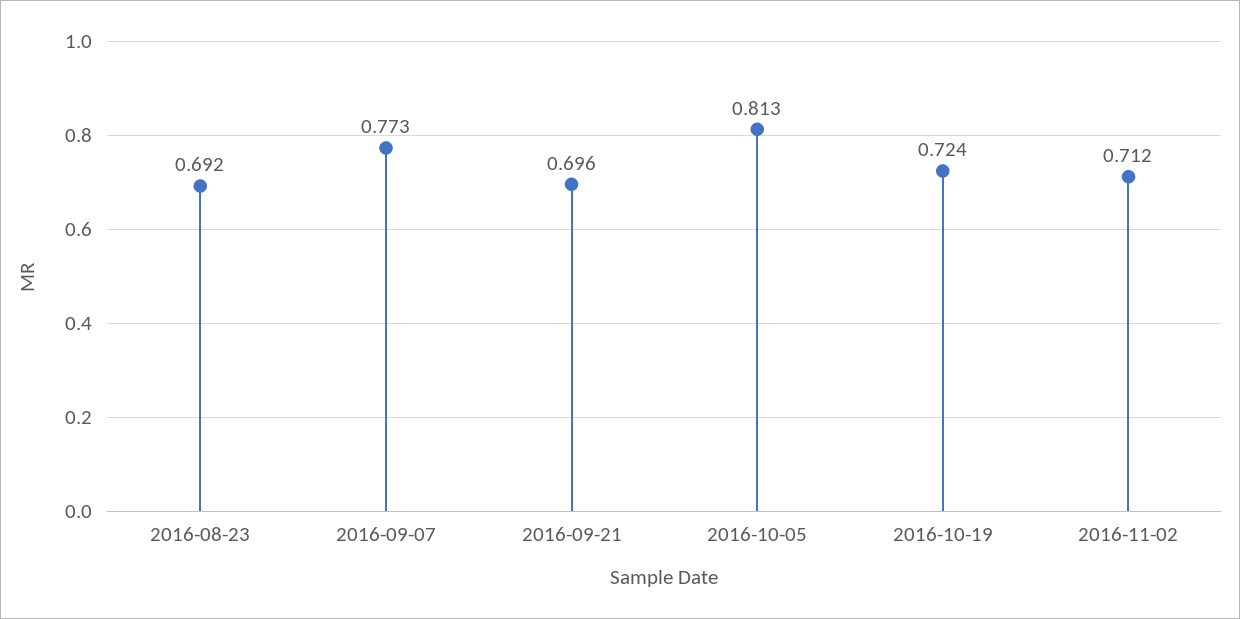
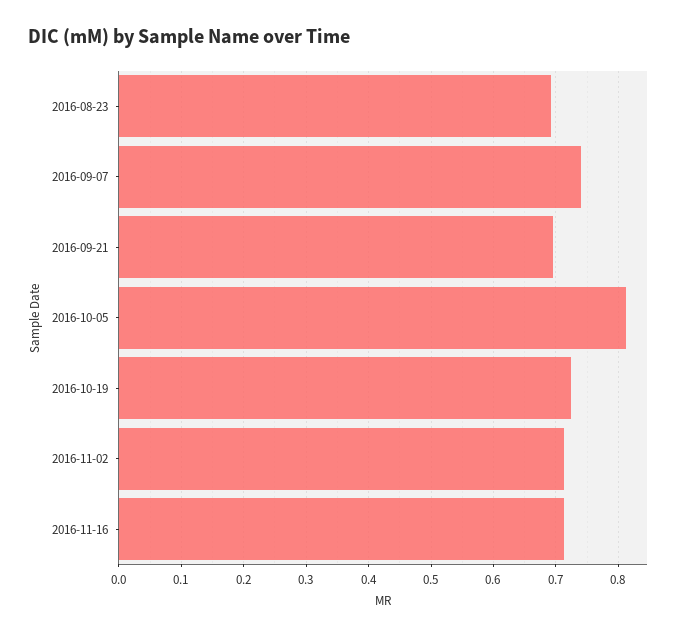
2016-09-07: 0.773 -> 0.74
2016-11-16: none -> 0.71

